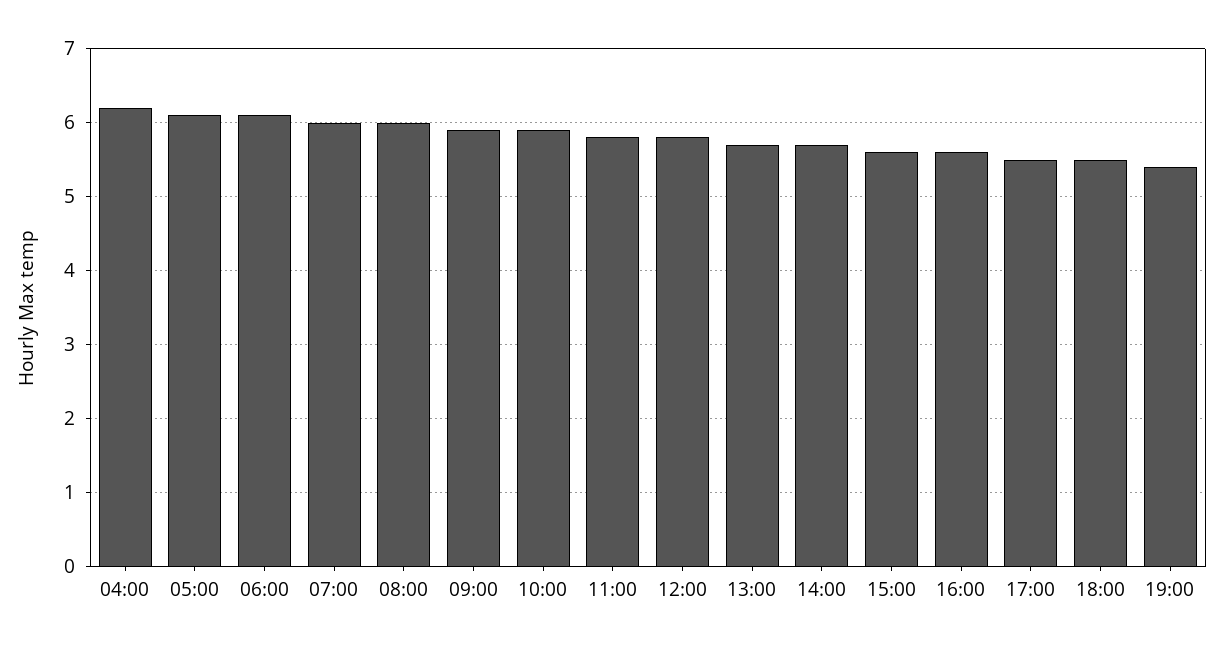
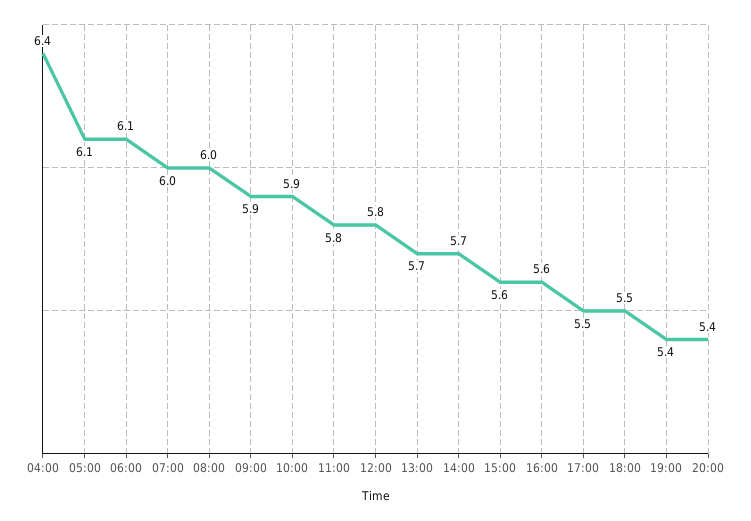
04:00: 6.2 -> 6.4
20:00: none -> 5.4

